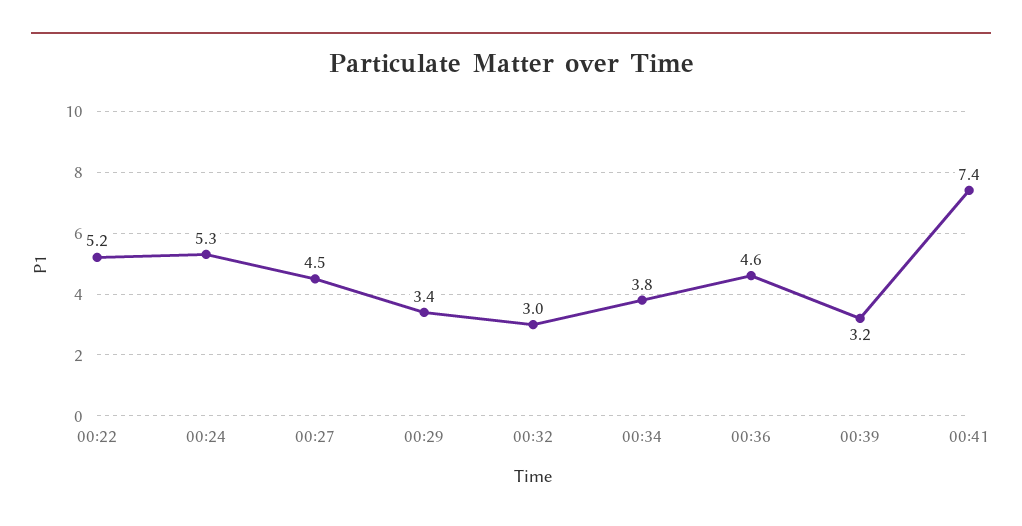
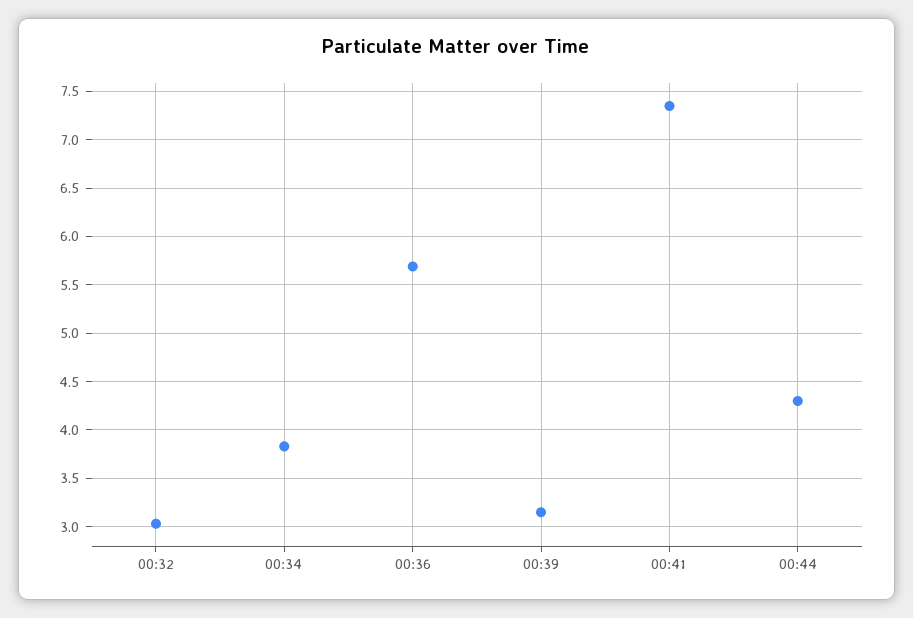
00:22: 5.2 -> none
00:24: 5.3 -> none
00:27: 4.5 -> none
00:29: 3.4 -> none
00:36: 4.6 -> 5.7
00:44: none -> 4.3

